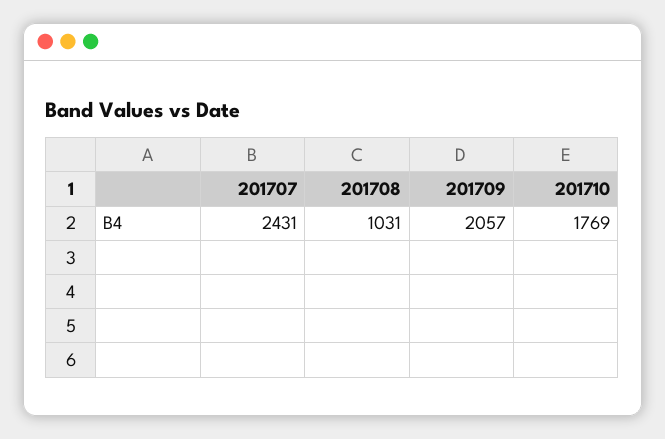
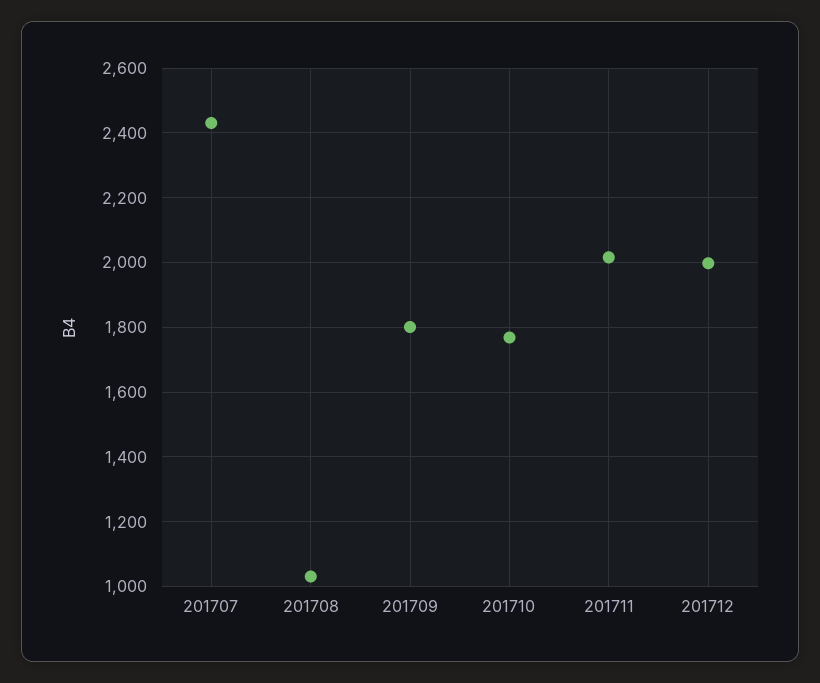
201709: 2057 -> 1800
201711: none -> 2020
201712: none -> 2000

